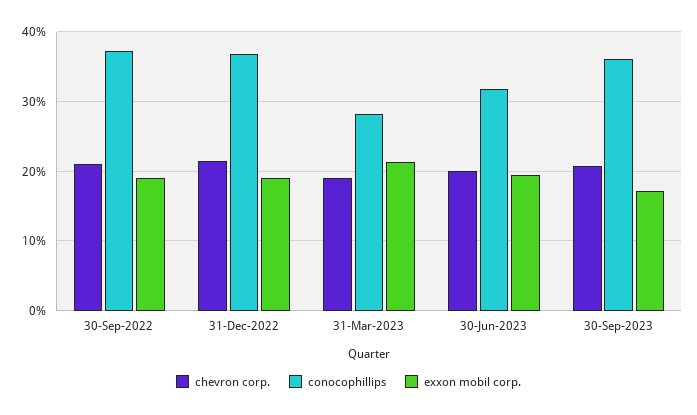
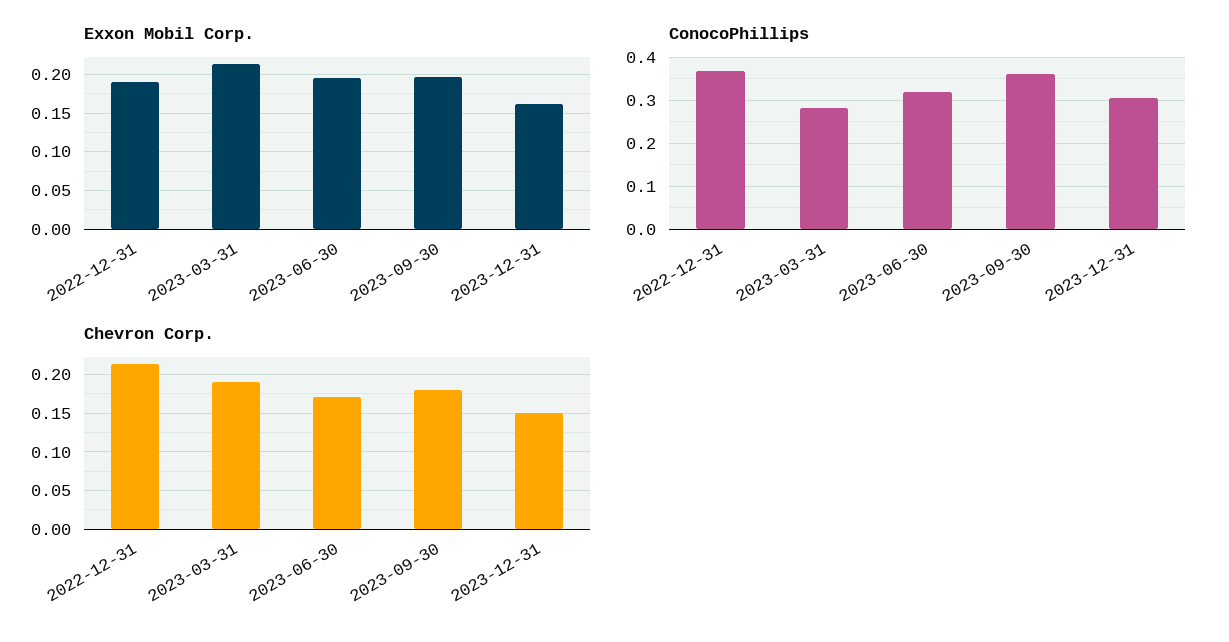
chevron corp., 30-Sep-2022: 0.21 -> none
conocophillips, 30-Sep-2022: 0.37 -> none
exxon mobil corp., 30-Sep-2022: 0.19 -> none
chevron corp., 30-Jun-2023: 0.2 -> 0.17
chevron corp., 30-Sep-2023: 0.21 -> 0.18
exxon mobil corp., 30-Sep-2023: 0.17 -> 0.2
exxon mobil corp., 2023-12-31: none -> 0.16
conocophillips, 2023-12-31: none -> 0.3
chevron corp., 2023-12-31: none -> 0.15

